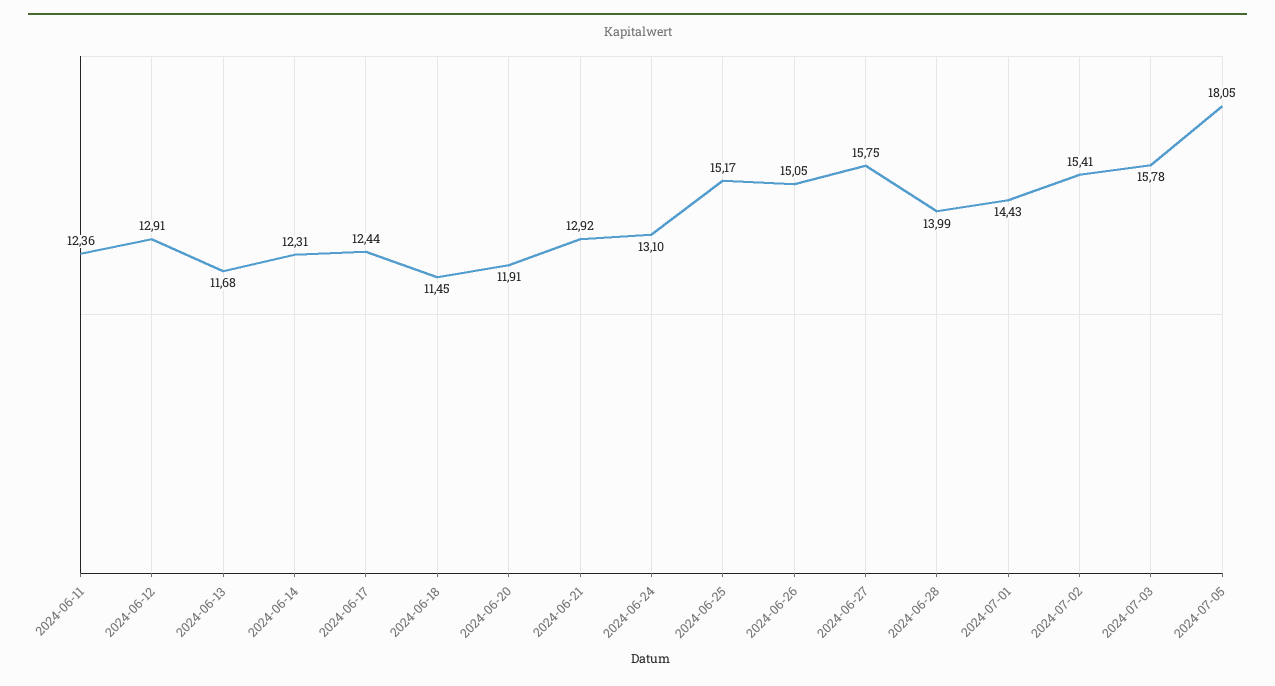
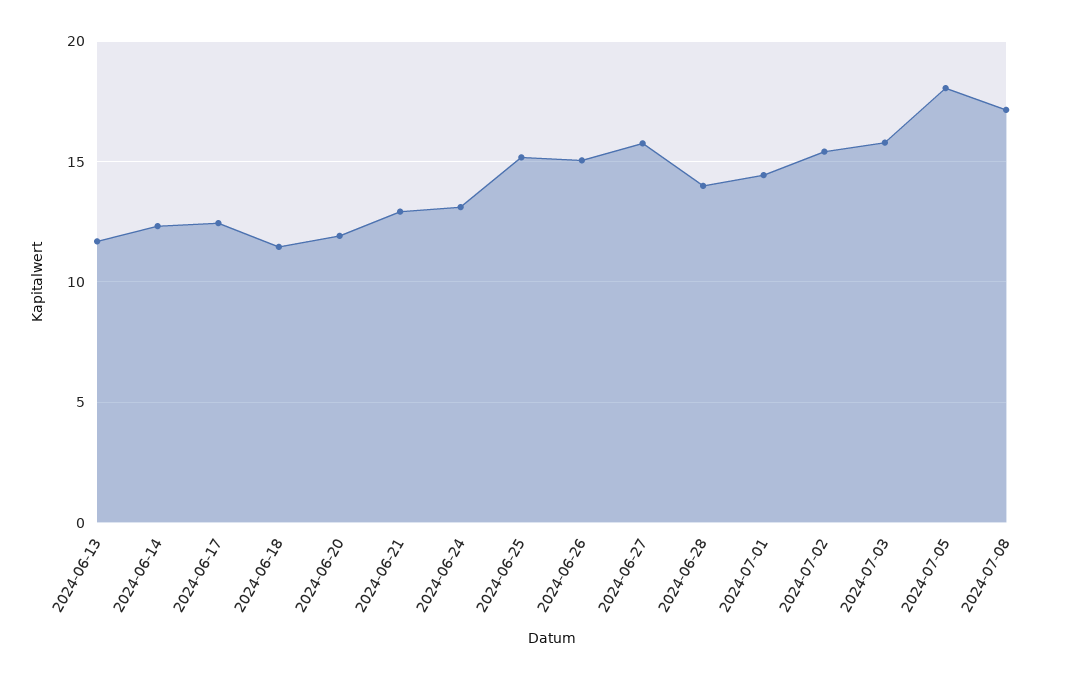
2024-06-11: 12.36 -> none
2024-06-12: 12.91 -> none
2024-07-08: none -> 17

